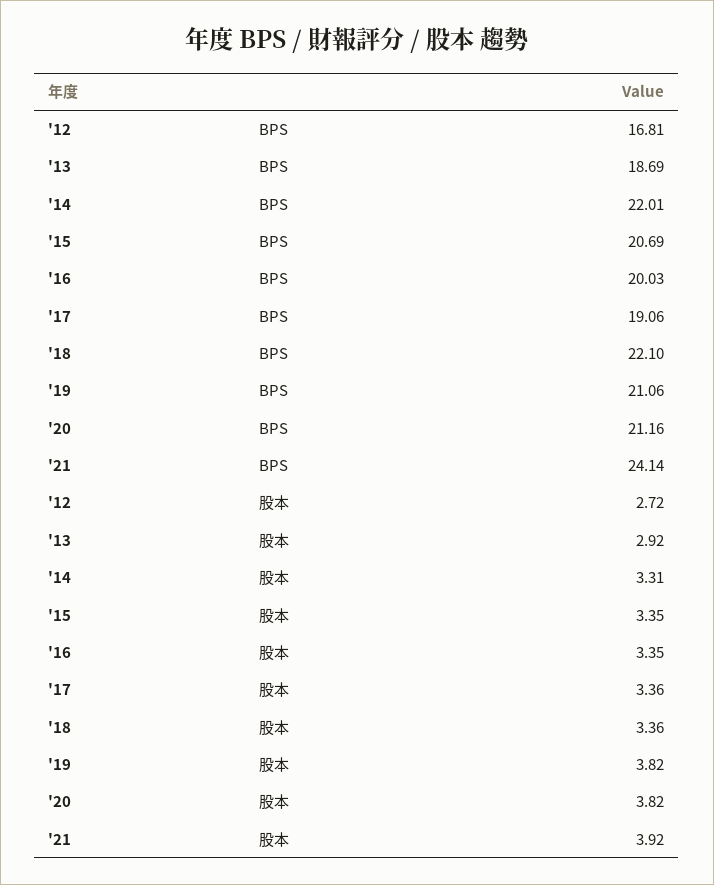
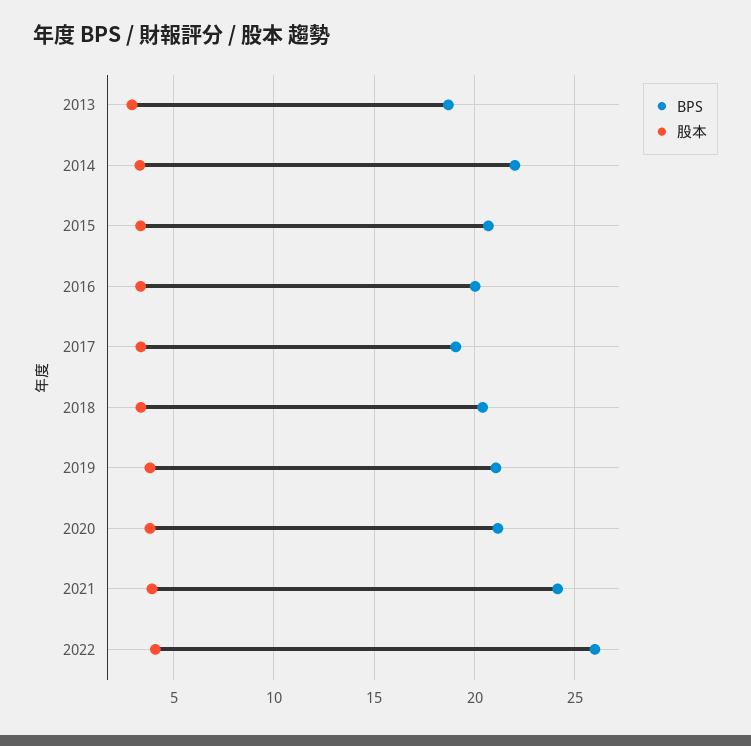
BPS, '12: 16.81 -> none
BPS, '18: 22.1 -> 20.5
股本, '12: 2.72 -> none
BPS, 2022: none -> 26
股本, 2022: none -> 4

